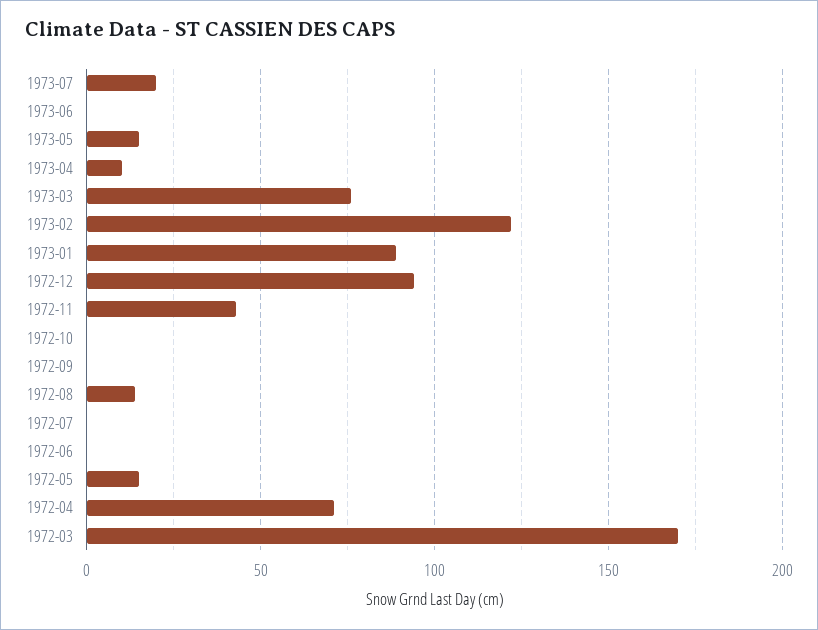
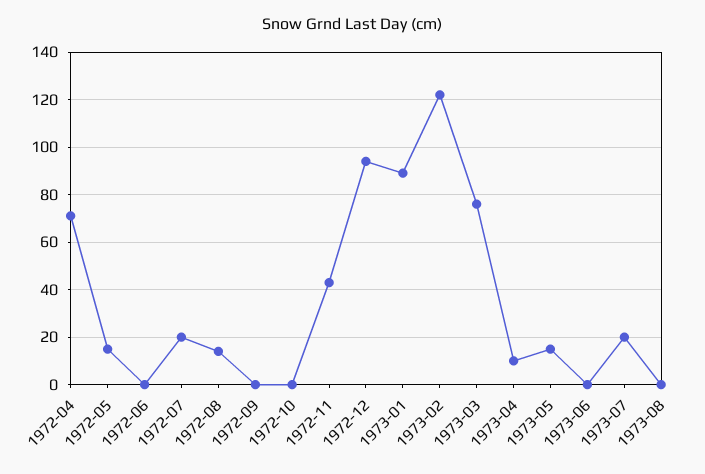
1972-07: 0 -> 20
1972-03: 170 -> none
1973-08: none -> 0

